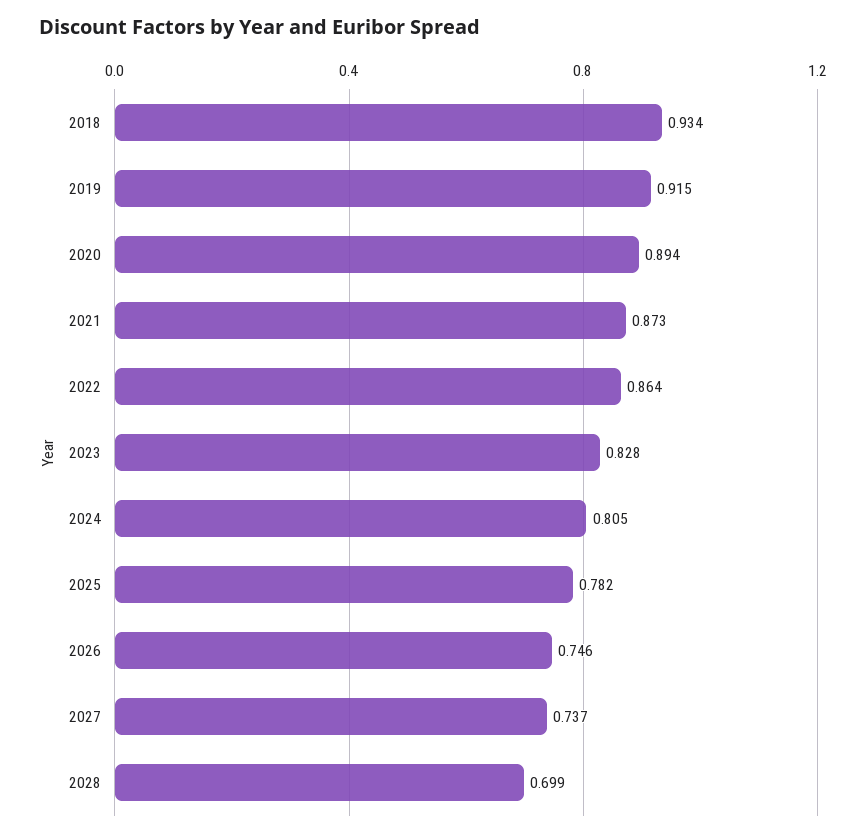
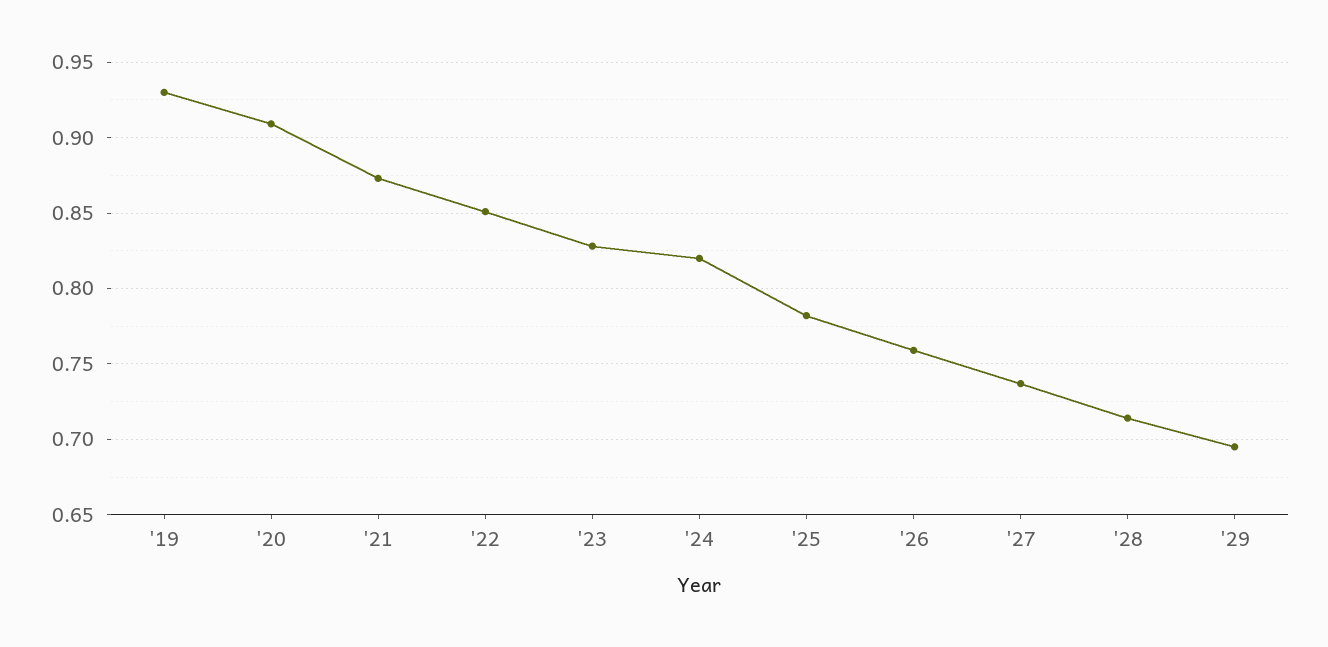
2018: 0.934 -> none
2019: 0.915 -> 0.93
2020: 0.894 -> 0.91
2022: 0.864 -> 0.85
2024: 0.805 -> 0.82
2026: 0.746 -> 0.76
2028: 0.699 -> 0.715
'29: none -> 0.695

